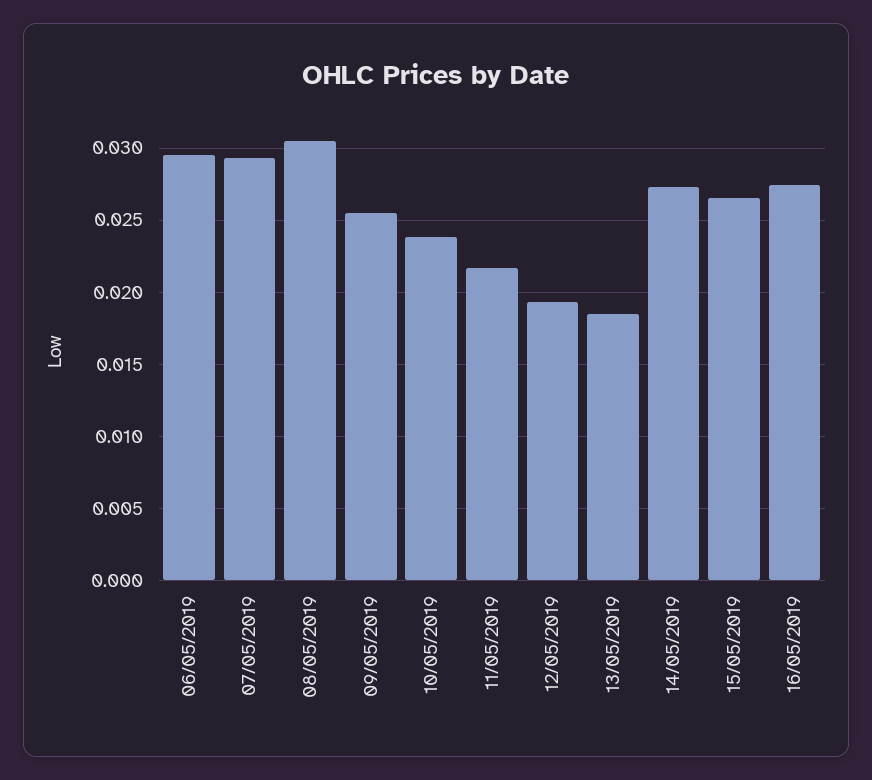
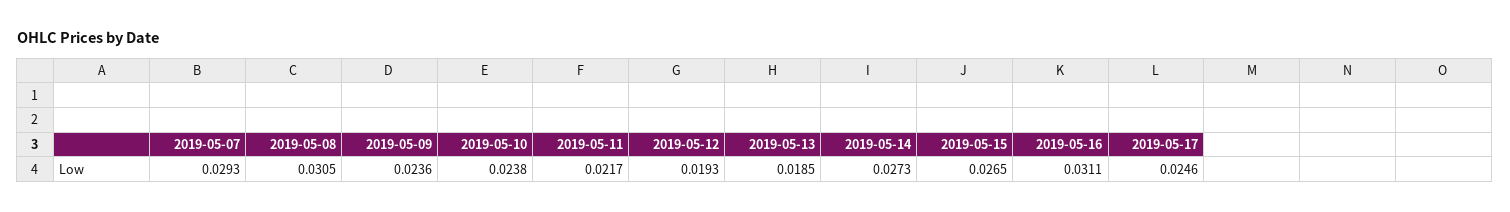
06/05/2019: 0.0295 -> none
09/05/2019: 0.0255 -> 0.0236
16/05/2019: 0.0275 -> 0.0311
2019-05-17: none -> 0.0246

